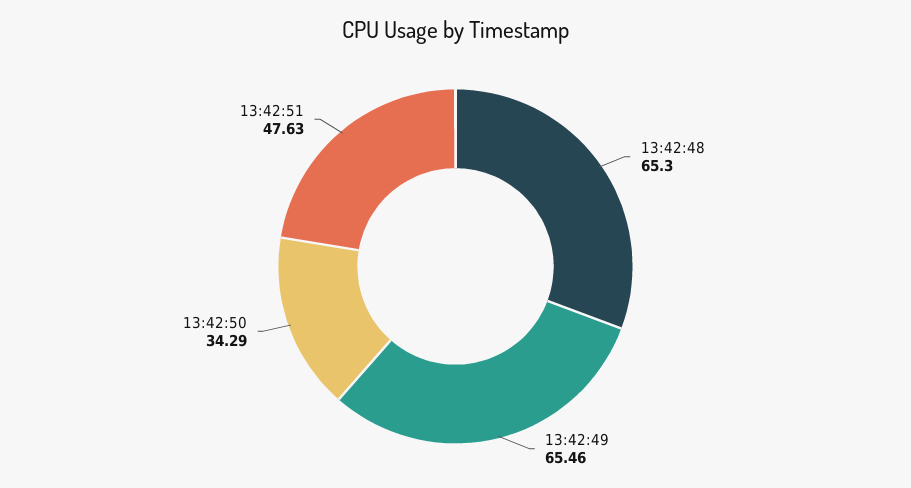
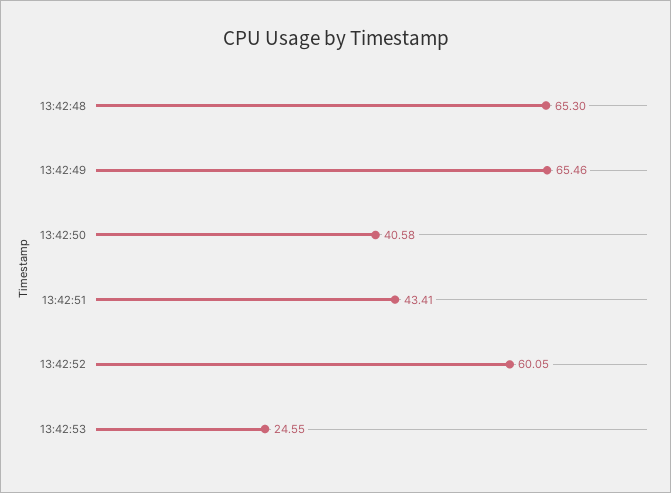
13:42:50: 34.29 -> 40.58
13:42:51: 47.63 -> 43.41
13:42:52: none -> 60.05
13:42:53: none -> 24.55

